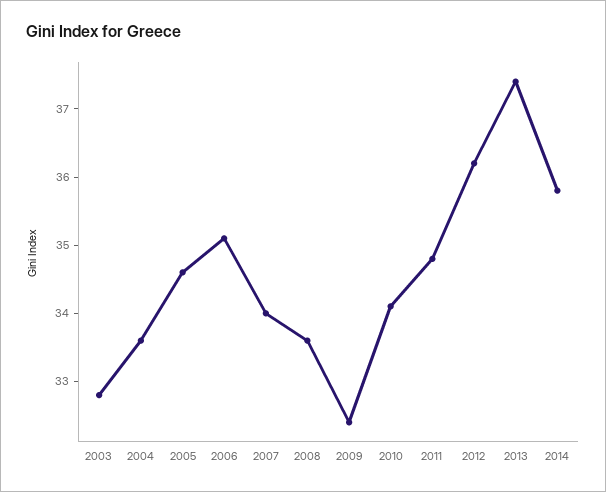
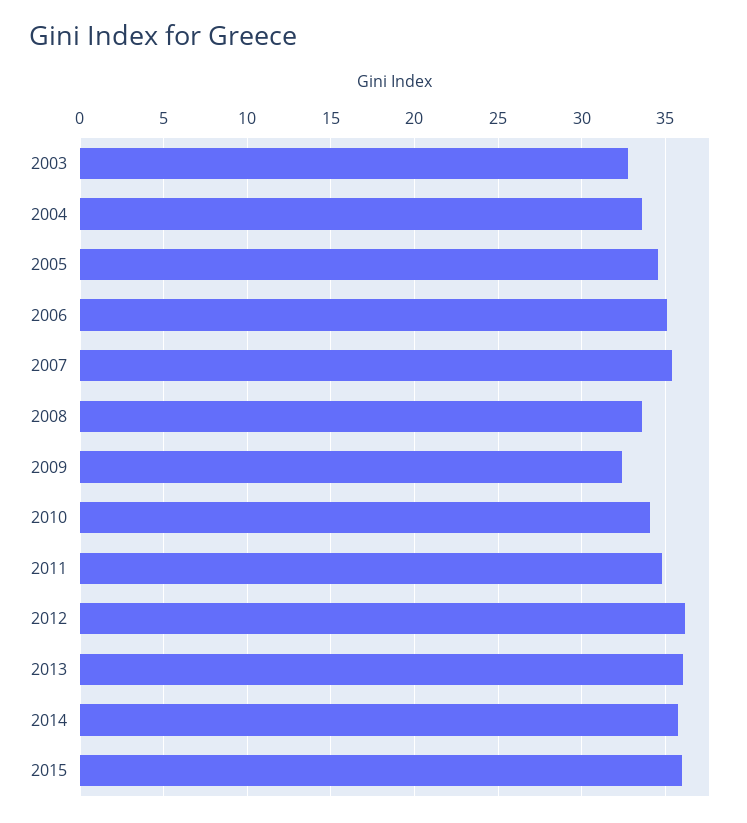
2007: 34 -> 35.5
2013: 37.5 -> 36
2015: none -> 36

